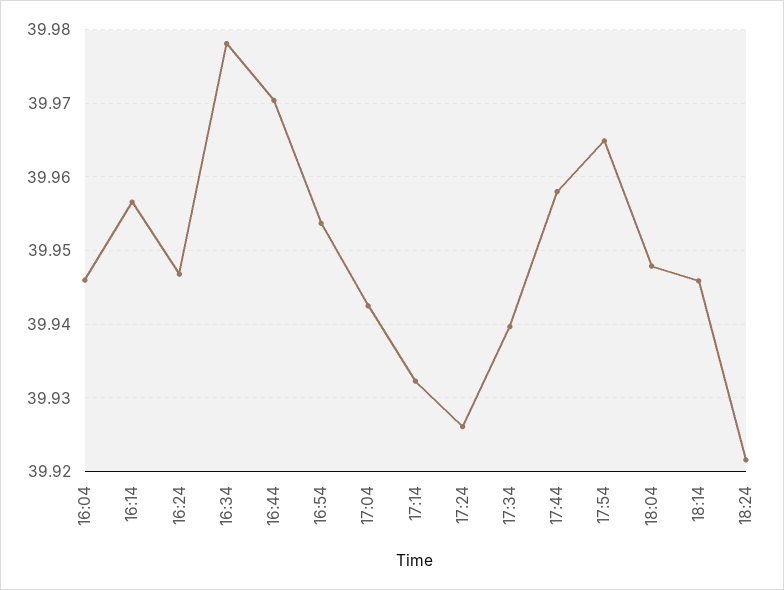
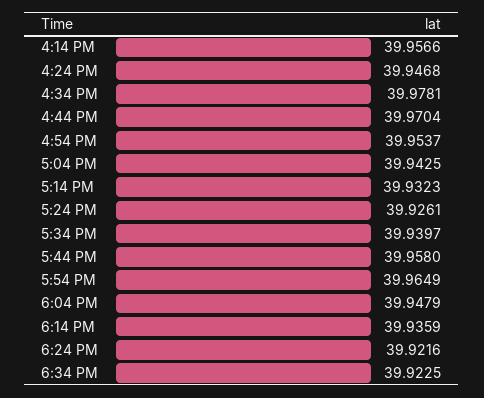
16:04: 39.946 -> none
18:14: 39.946 -> 39.9359
6:34 PM: none -> 39.9225

